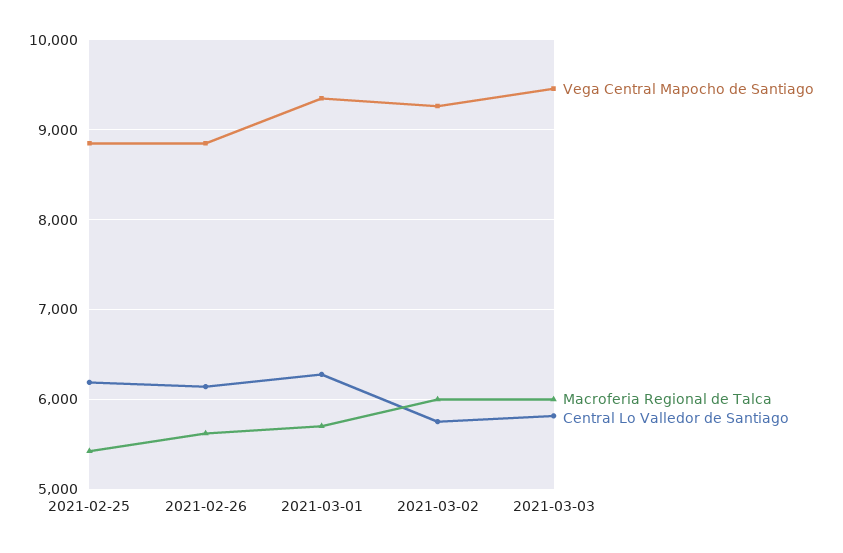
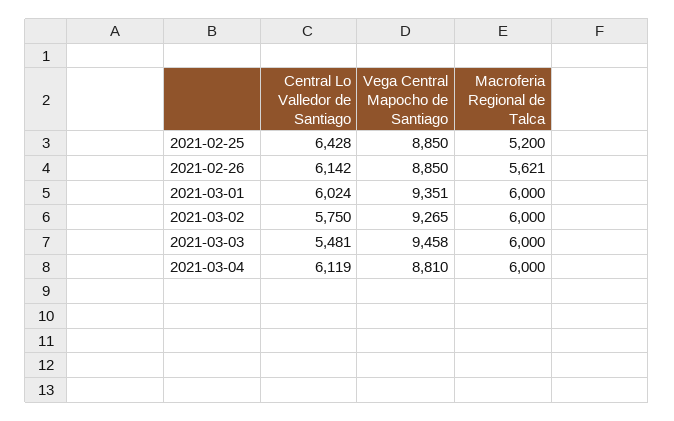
Macroferia Regional de Talca, 2021-02-25: 5400 -> 5200
Central Lo Valledor de Santiago, 2021-02-25: 6200 -> 6428
Macroferia Regional de Talca, 2021-03-01: 5700 -> 6000
Central Lo Valledor de Santiago, 2021-03-01: 6300 -> 6024
Central Lo Valledor de Santiago, 2021-03-03: 5800 -> 5481
Central Lo Valledor de Santiago, 2021-03-04: none -> 6119
Vega Central Mapocho de Santiago, 2021-03-04: none -> 8810
Macroferia Regional de Talca, 2021-03-04: none -> 6000

